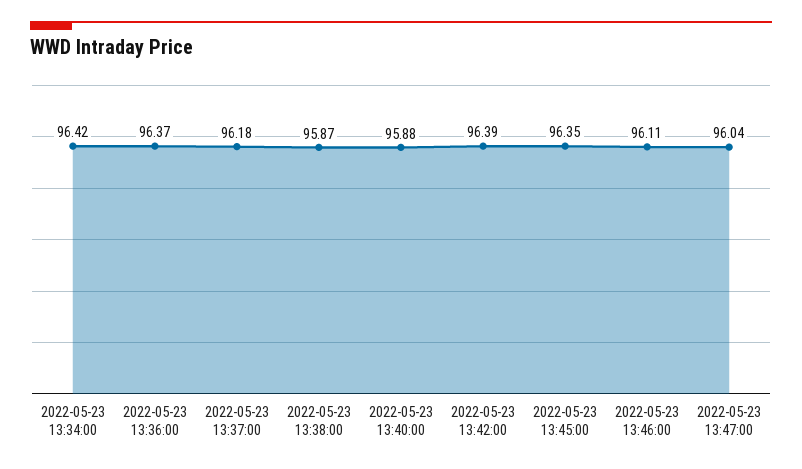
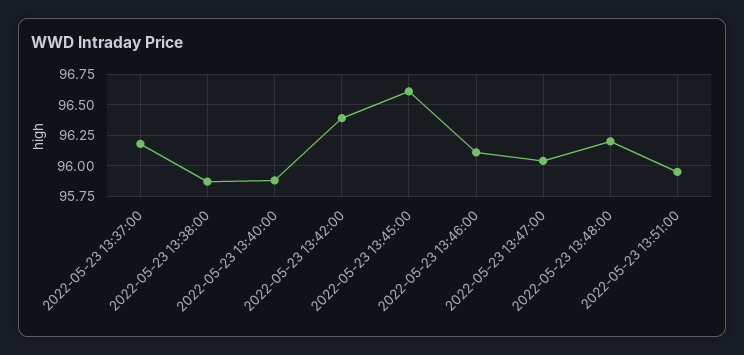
2022-05-23 13:34:00: 96.42 -> none
2022-05-23 13:36:00: 96.37 -> none
2022-05-23 13:45:00: 96.35 -> 96.6
2022-05-23 13:48:00: none -> 96.2
2022-05-23 13:51:00: none -> 95.95

